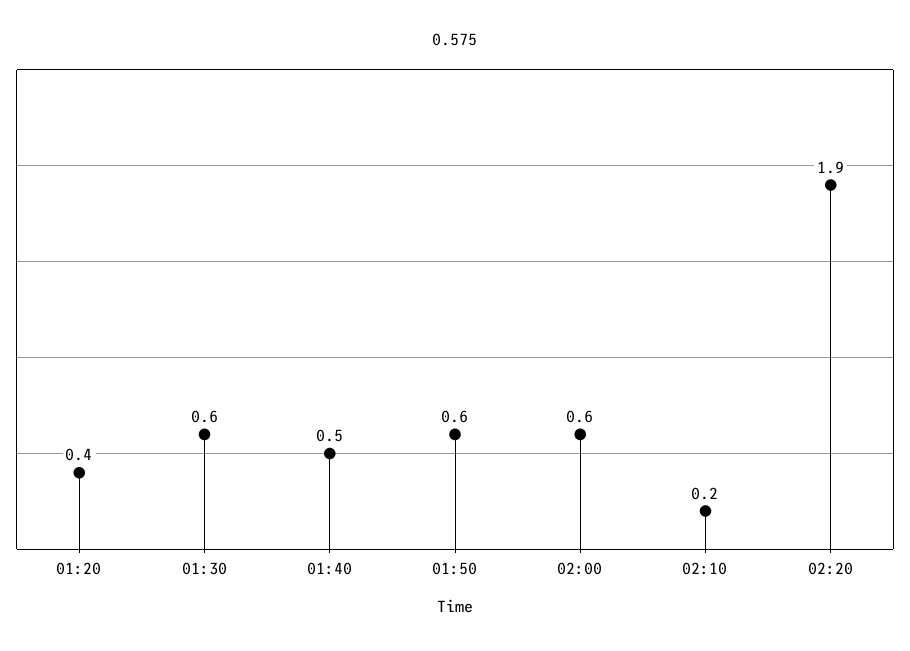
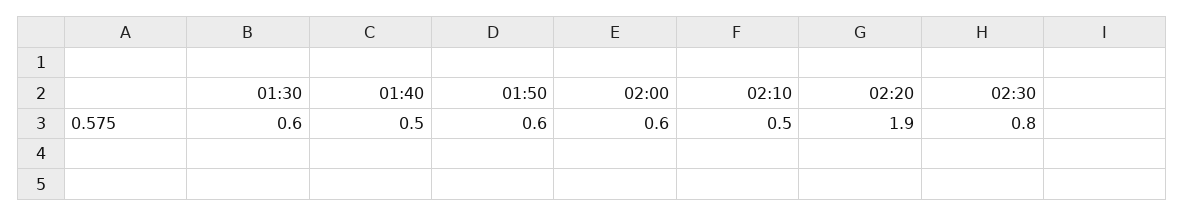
01:20: 0.4 -> none
02:10: 0.2 -> 0.5
02:30: none -> 0.8

